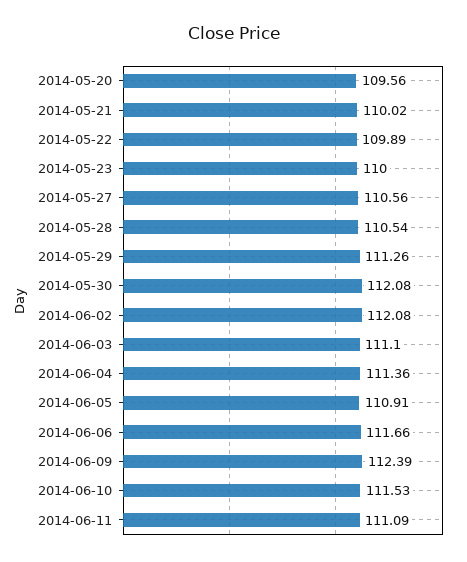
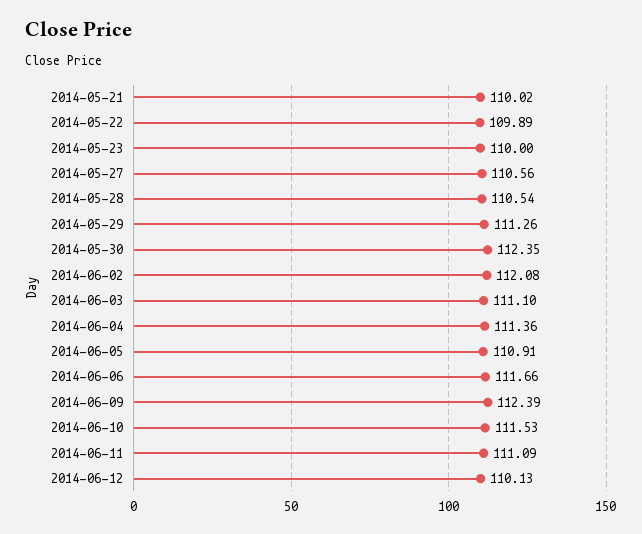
2014-05-20: 109.56 -> none
2014-05-30: 112.08 -> 112.35
2014-06-12: none -> 110.13

